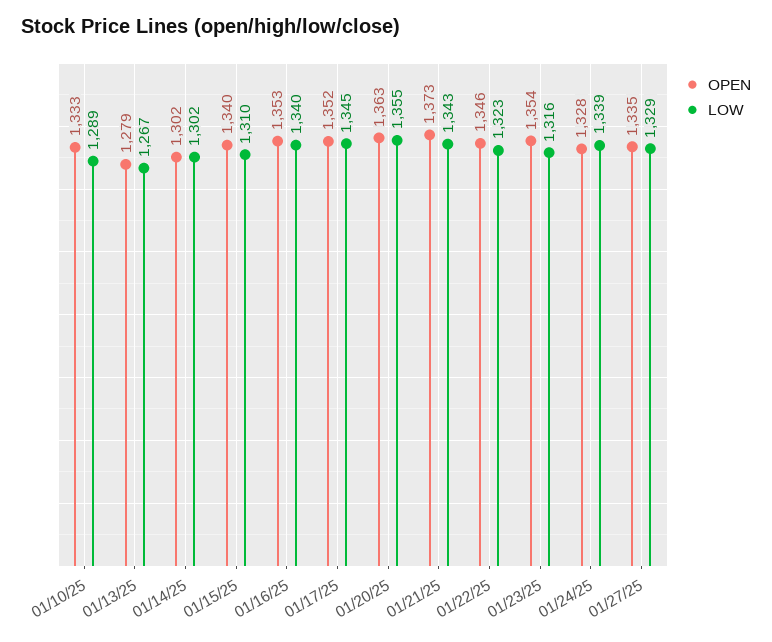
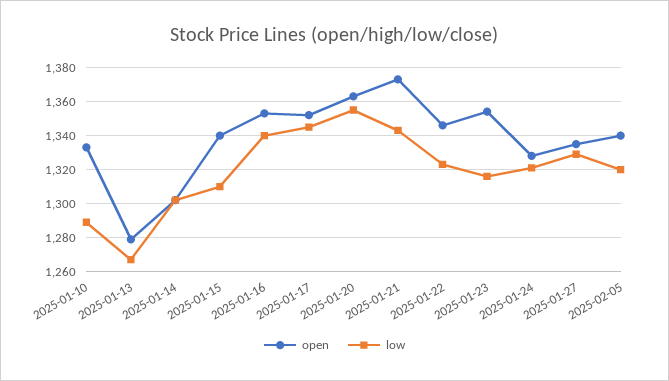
LOW, 01/24/25: 1339 -> 1320
OPEN, 2025-02-05: none -> 1340
LOW, 2025-02-05: none -> 1320

